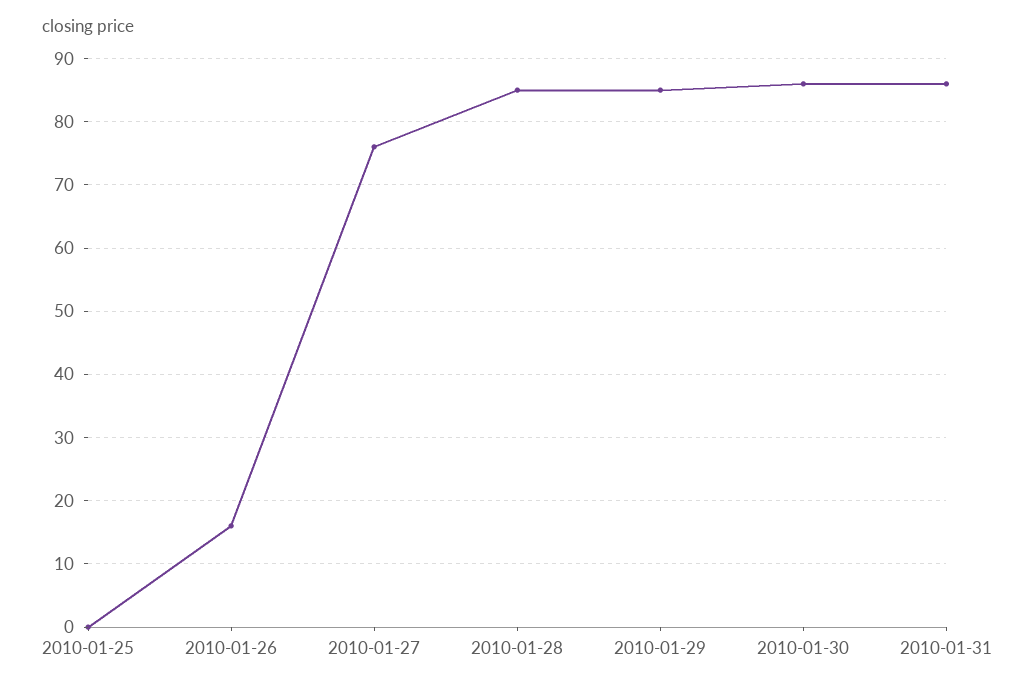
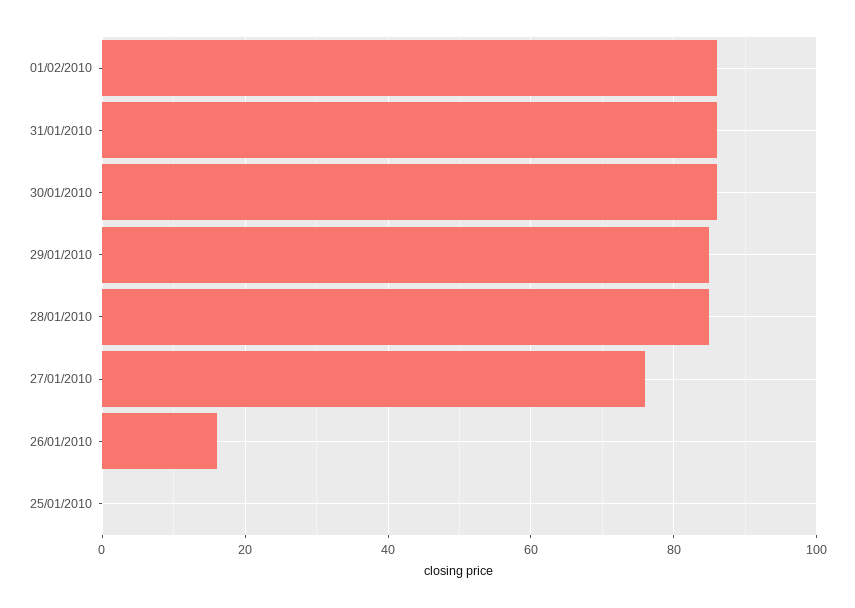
01/02/2010: none -> 85

